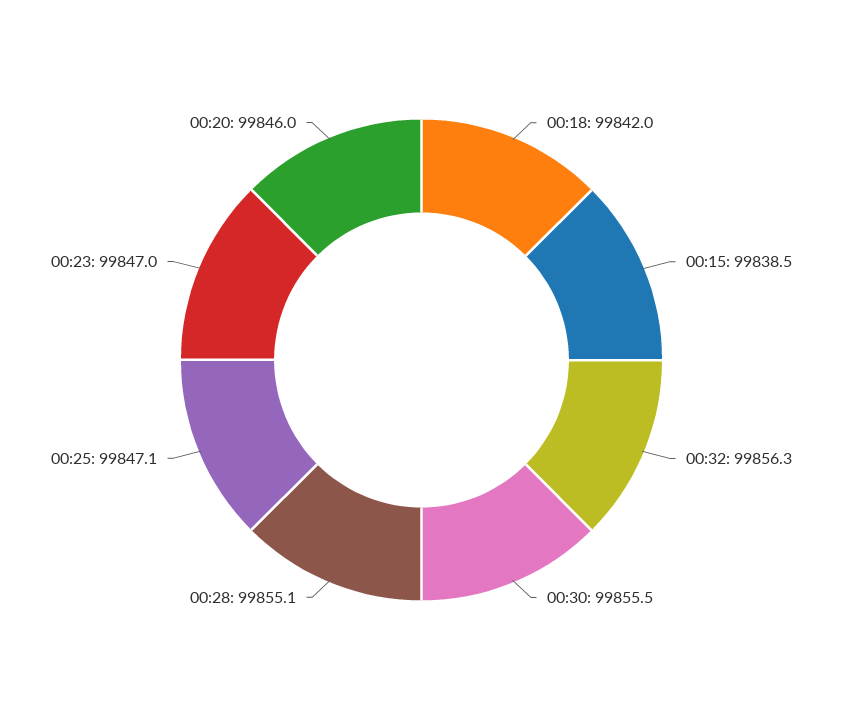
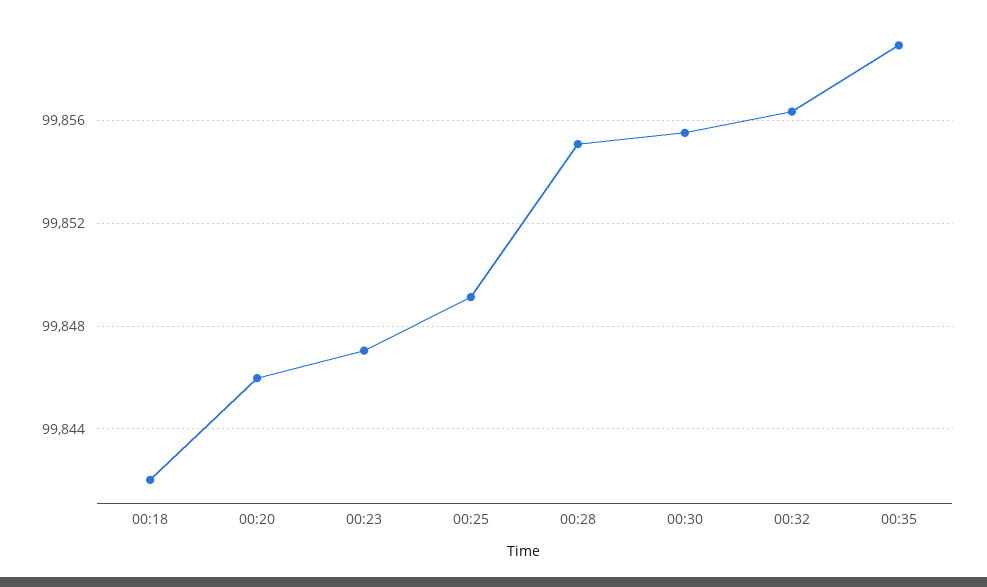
00:15: 99838.5 -> none
00:25: 99847.1 -> 99849
00:35: none -> 99859

